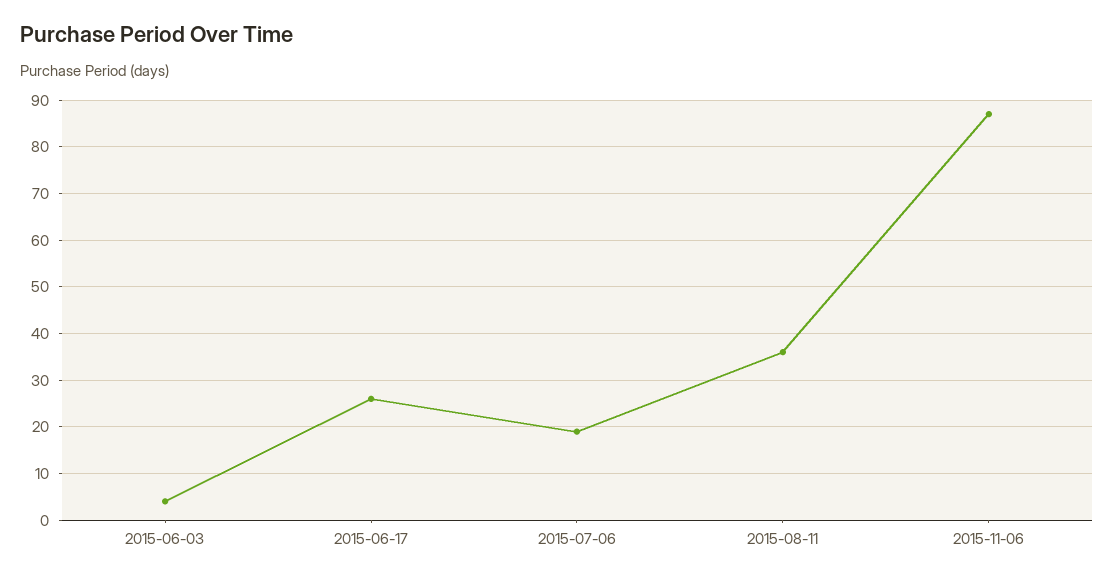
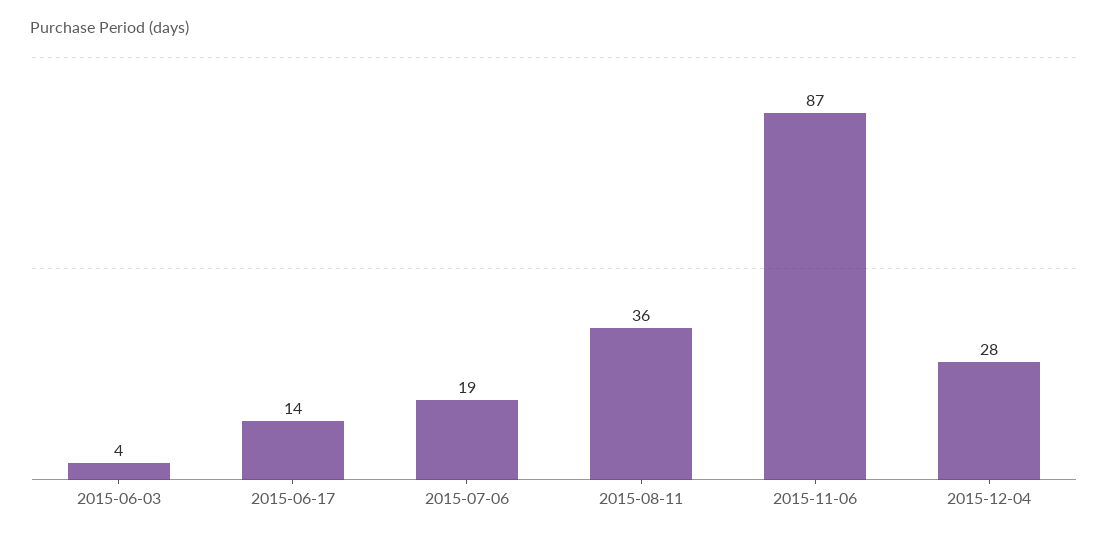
2015-06-17: 25 -> 14
2015-12-04: none -> 28

